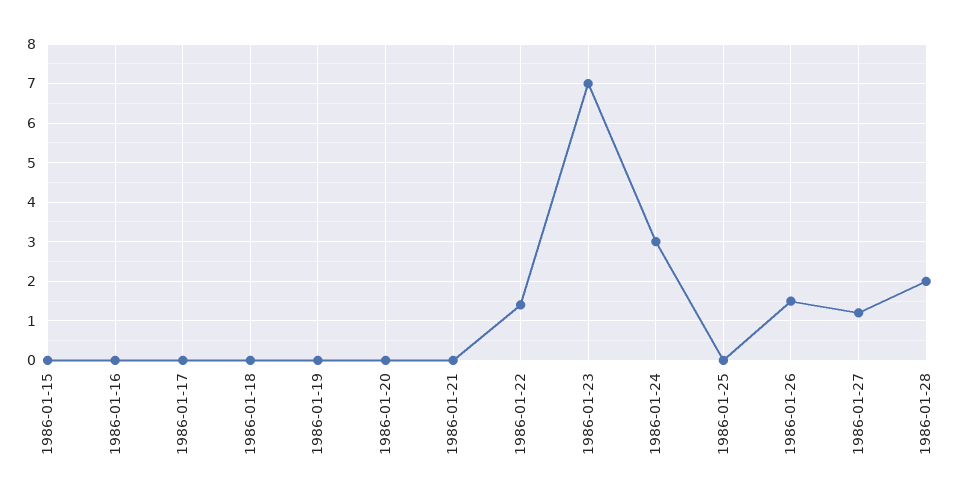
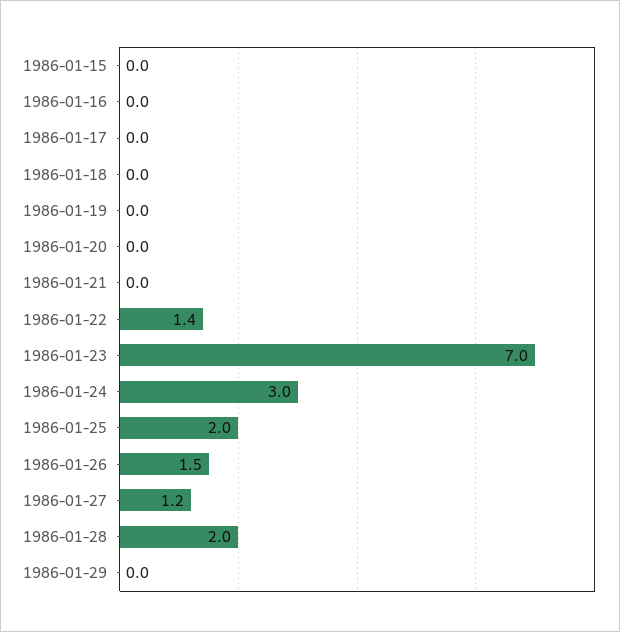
1986-01-25: 0 -> 2
1986-01-29: none -> 0

